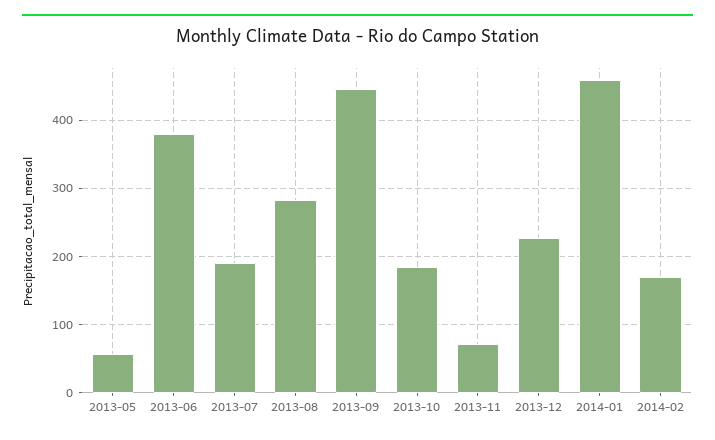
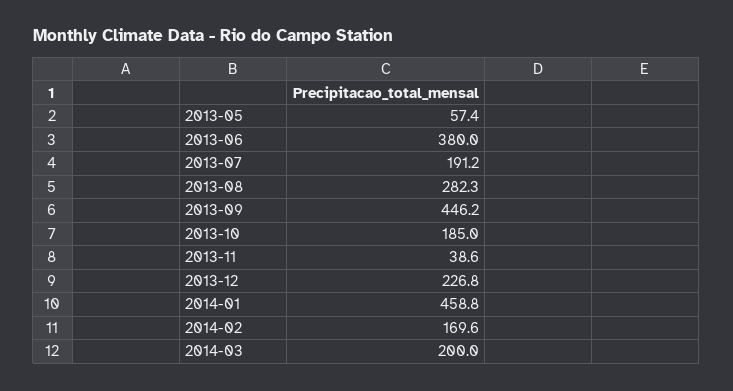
2013-11: 70 -> 38.6
2014-03: none -> 200

